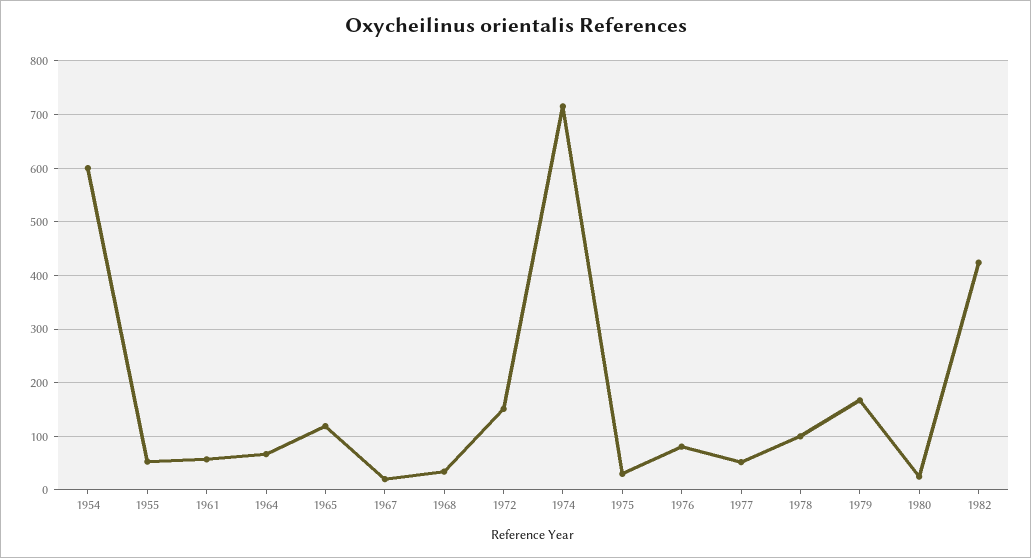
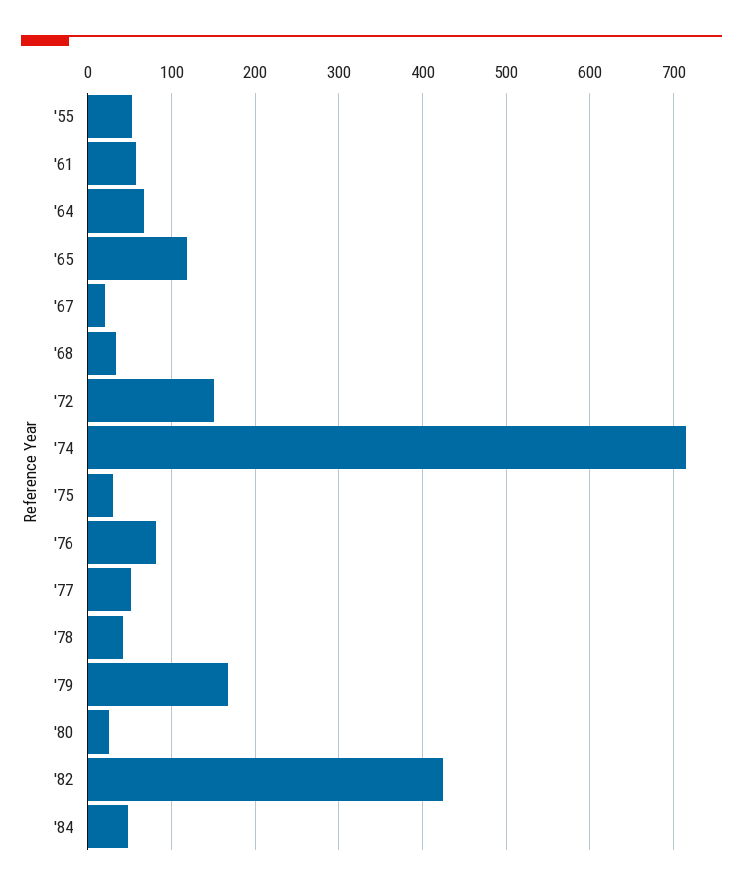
1954: 600 -> none
1978: 100 -> 40
'84: none -> 50

